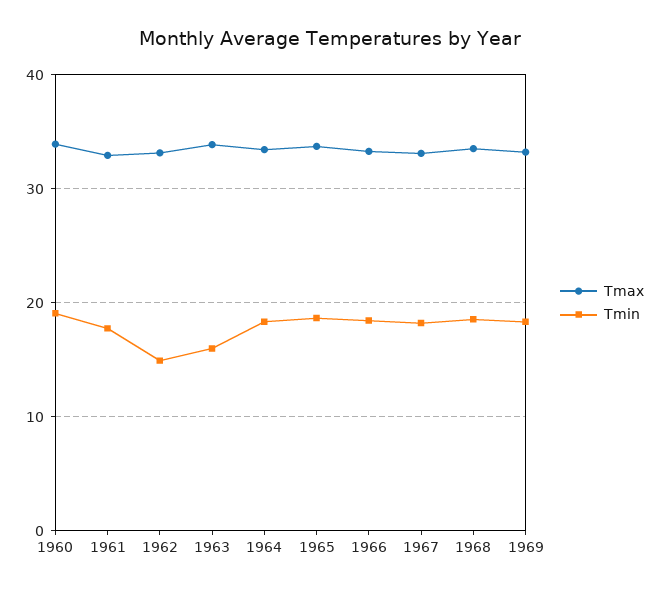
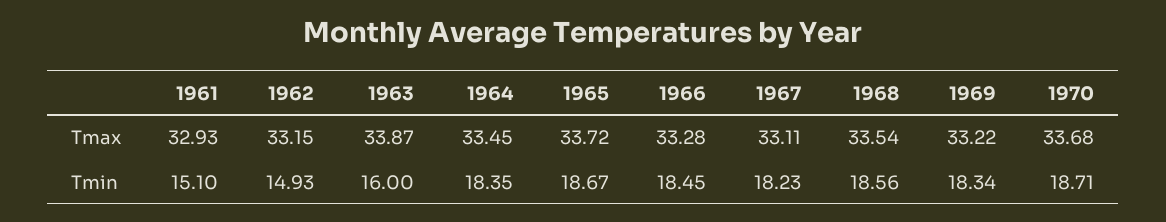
Tmax, 1960: 34 -> none
Tmin, 1960: 19 -> none
Tmin, 1961: 18 -> 15.1
Tmax, 1970: none -> 33.68
Tmin, 1970: none -> 18.71

